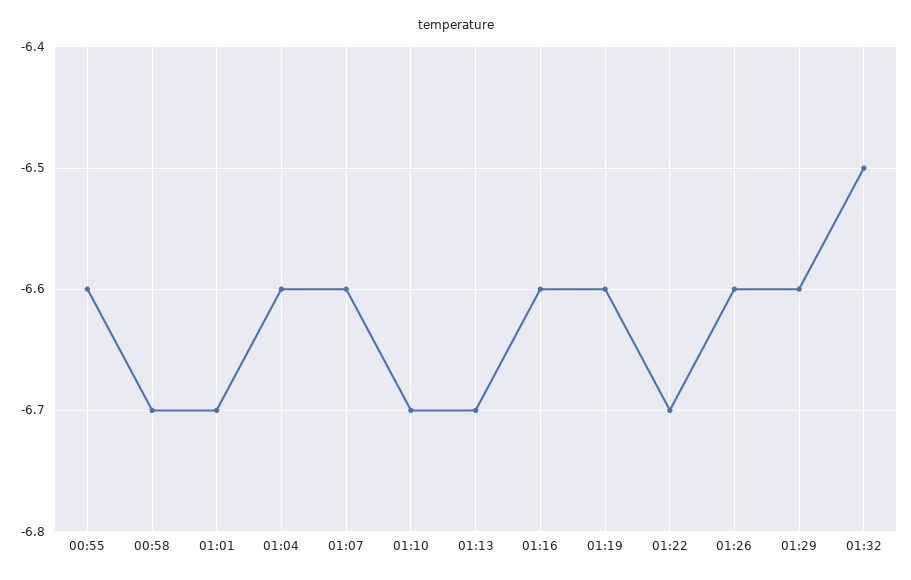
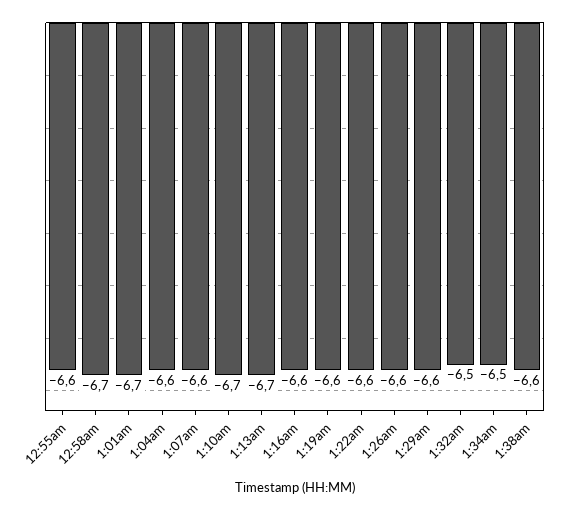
01:22: -6.7 -> -6.6
1:34am: none -> -6.5
1:38am: none -> -6.6

